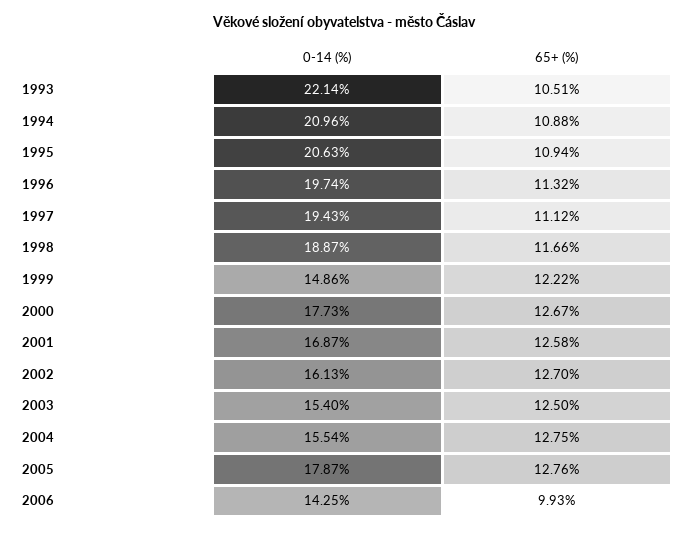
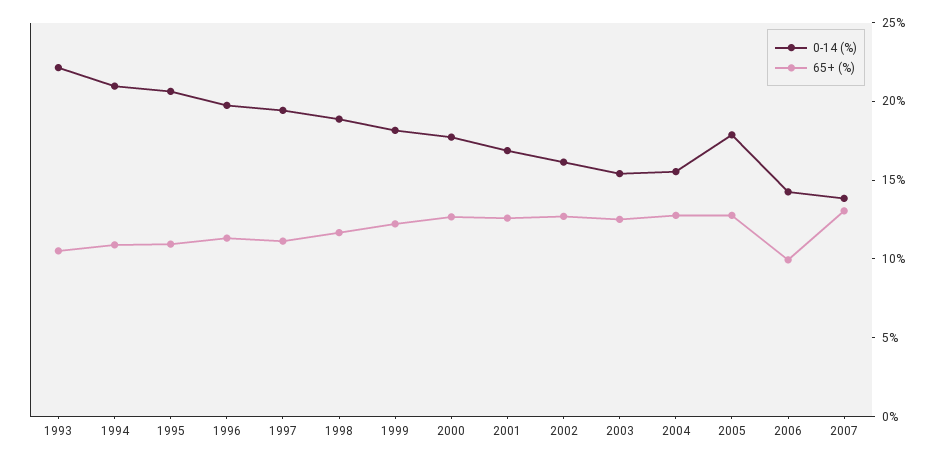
0-14 (%), 1999: 14.86 -> 18
0-14 (%), 2007: none -> 14
65+ (%), 2007: none -> 13

